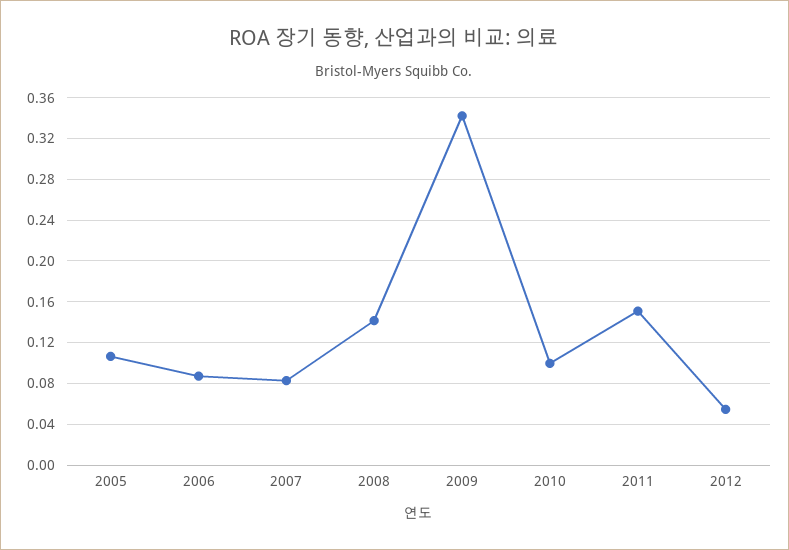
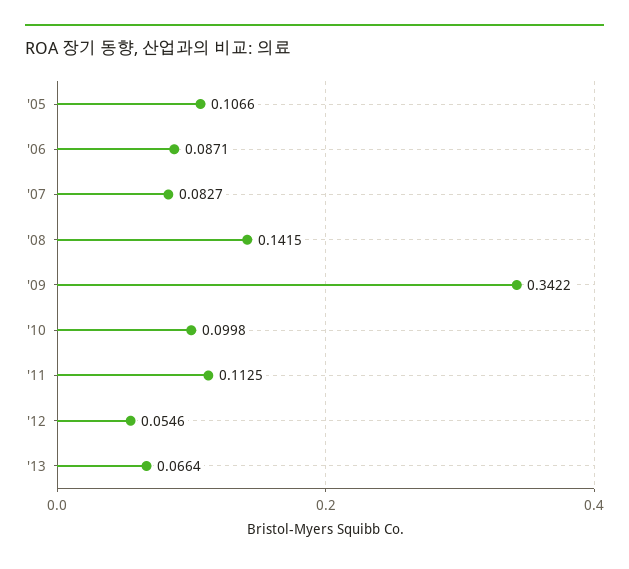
2011: 0.15 -> 0.1125
'13: none -> 0.0664

